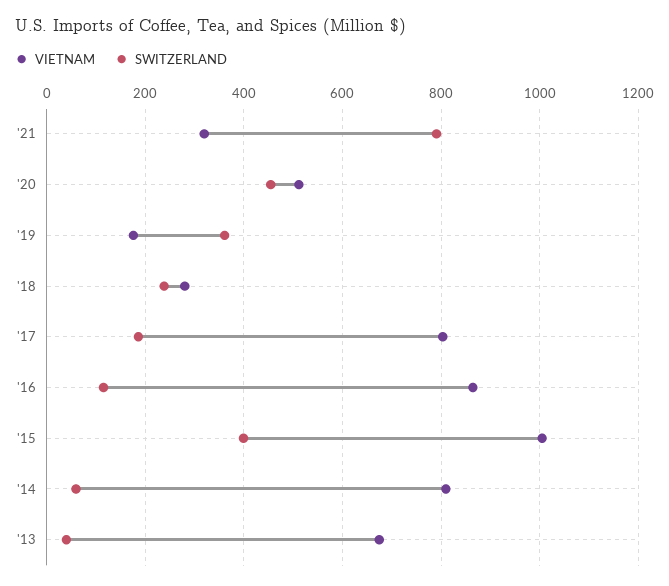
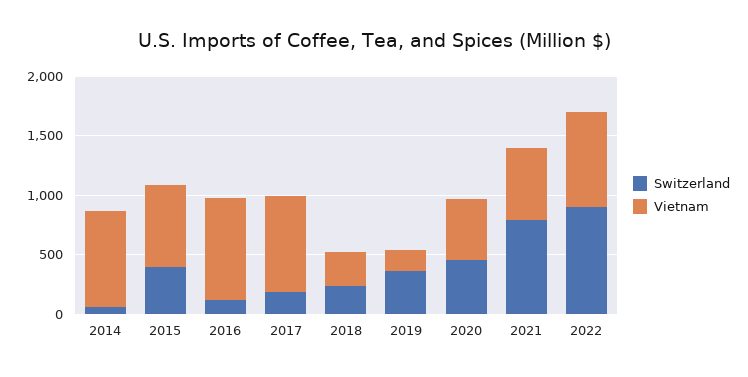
VIETNAM, '21: 320 -> 600
VIETNAM, '15: 1000 -> 700
VIETNAM, '13: 680 -> none
SWITZERLAND, '13: 40 -> none
SWITZERLAND, 2022: none -> 900
VIETNAM, 2022: none -> 800

